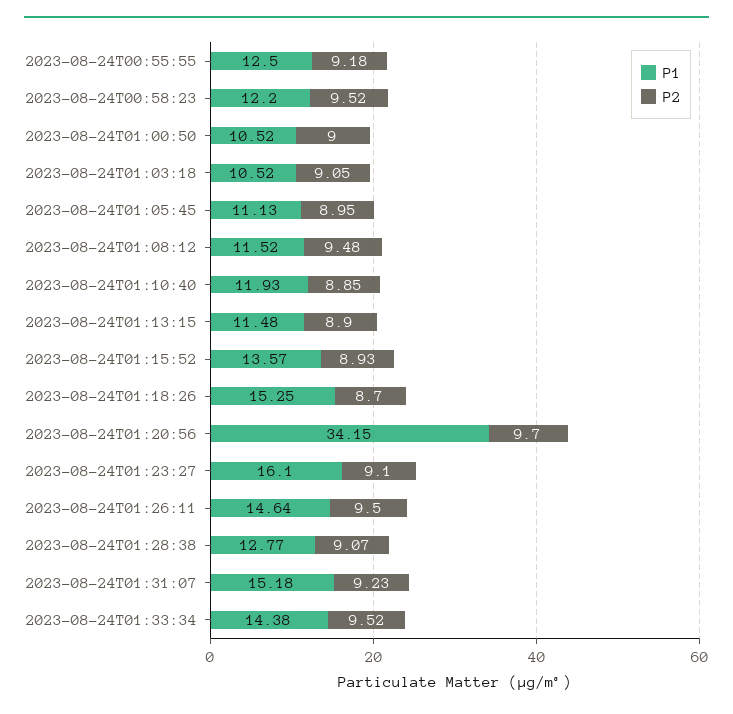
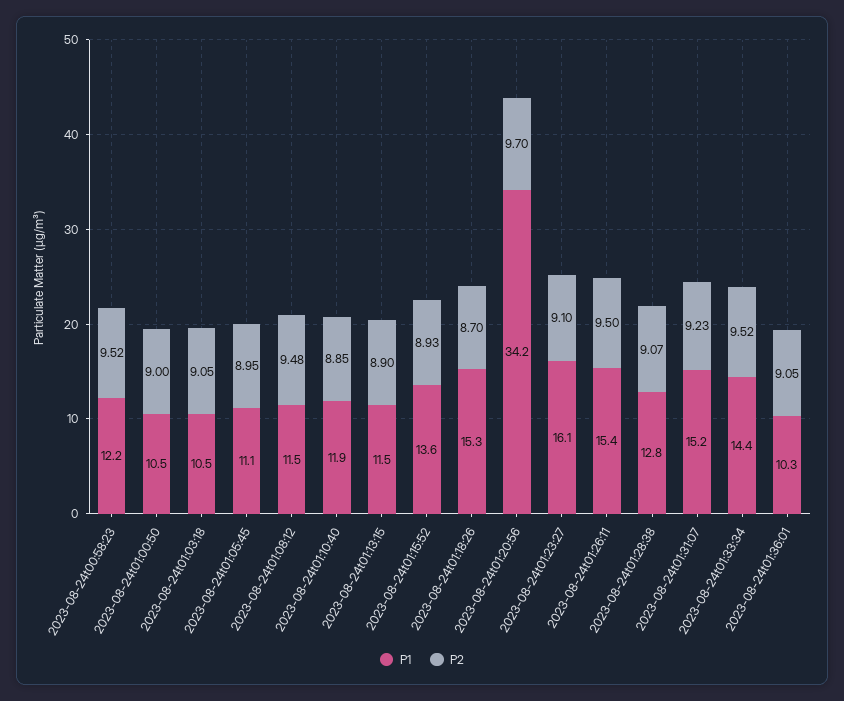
P1, 2023-08-24T00:55:55: 12.5 -> none
P2, 2023-08-24T00:55:55: 9.18 -> none
P1, 2023-08-24T01:26:11: 14.64 -> 15.4
P1, 2023-08-24t01:36:01: none -> 10.3
P2, 2023-08-24t01:36:01: none -> 9.05

